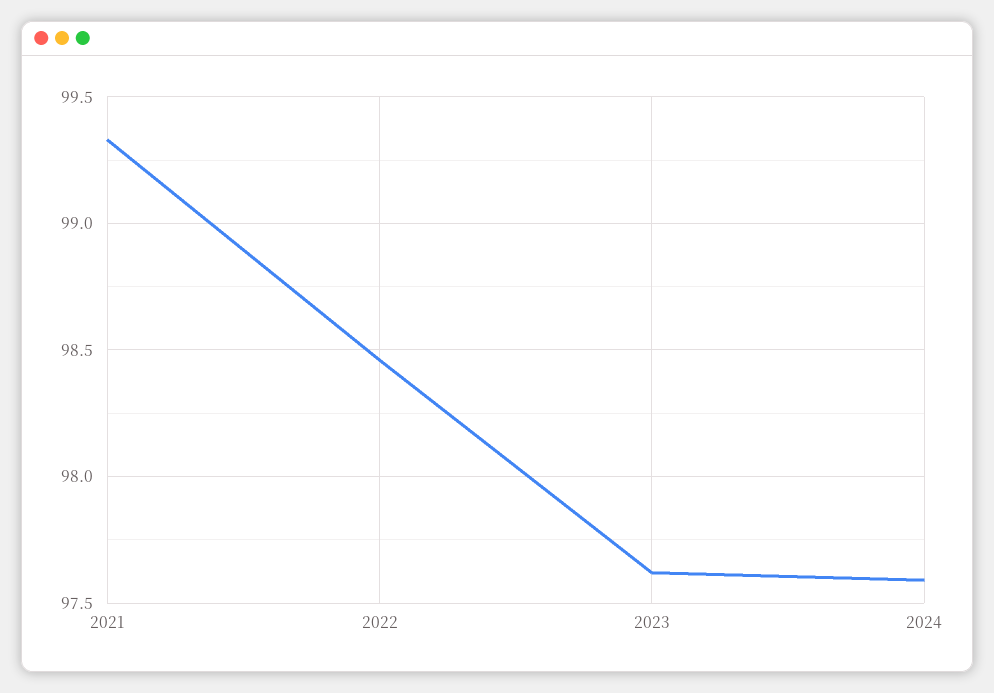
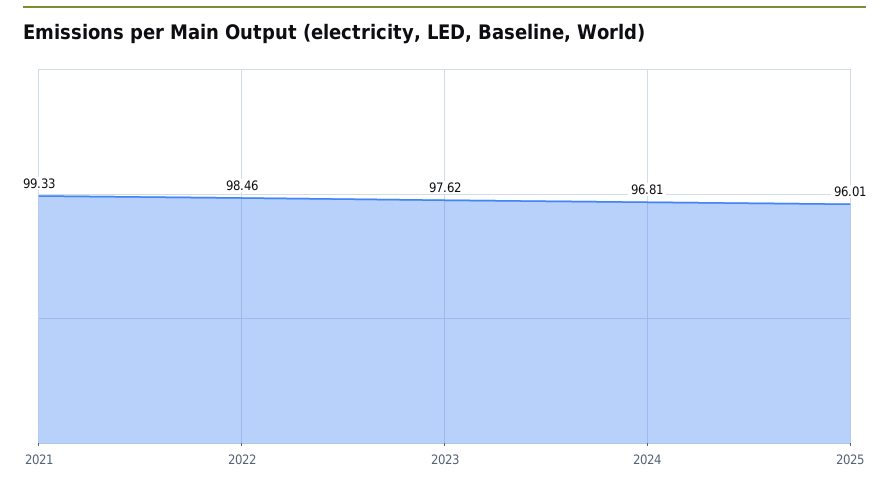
2024: 97.6 -> 96.81
2025: none -> 96.01

